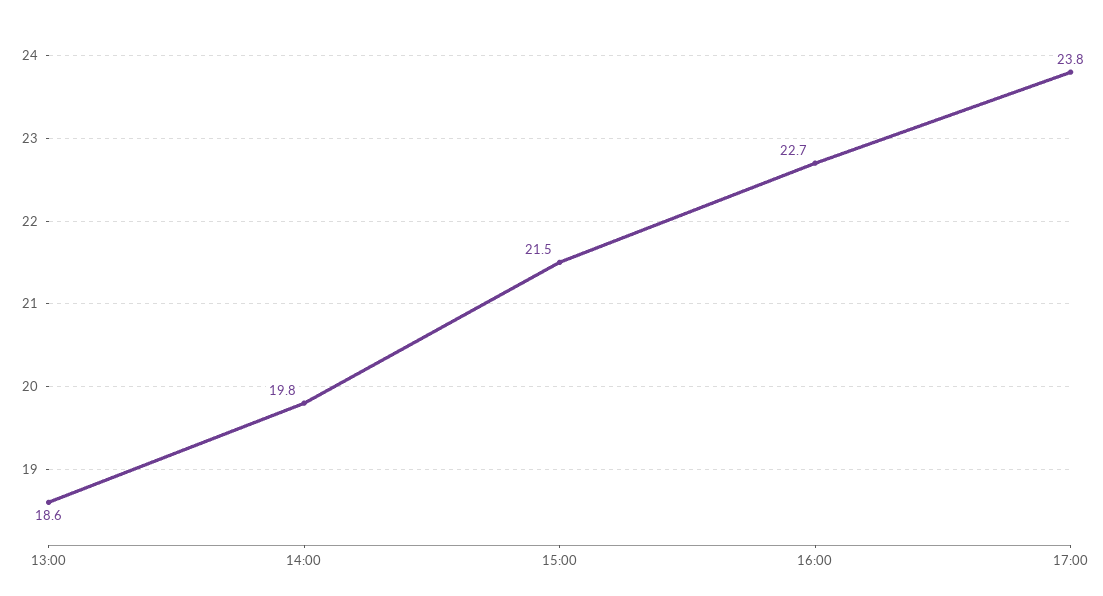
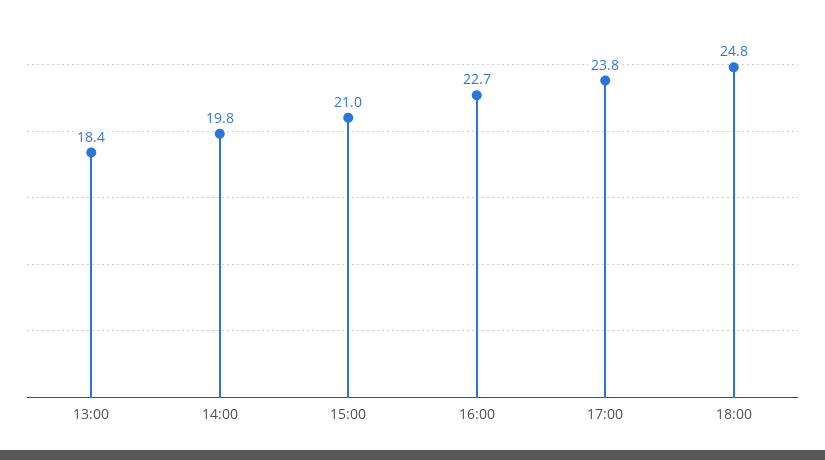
13:00: 18.6 -> 18.4
15:00: 21.5 -> 21
18:00: none -> 24.8

